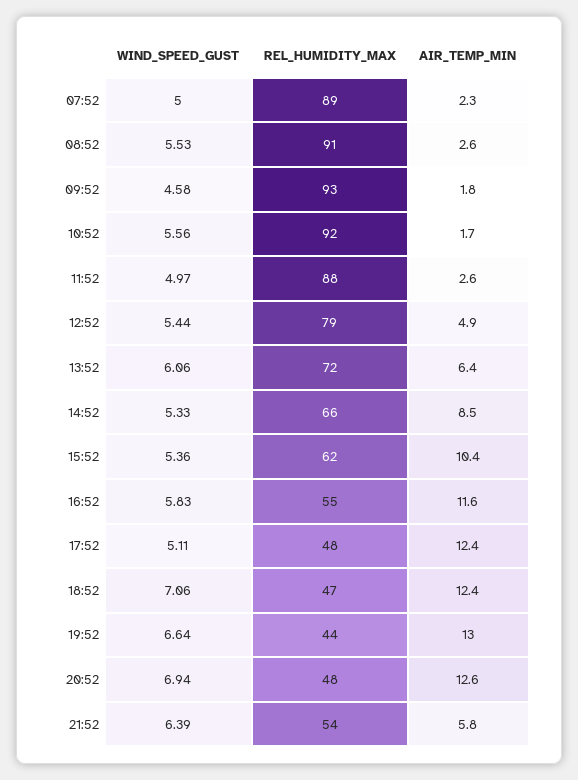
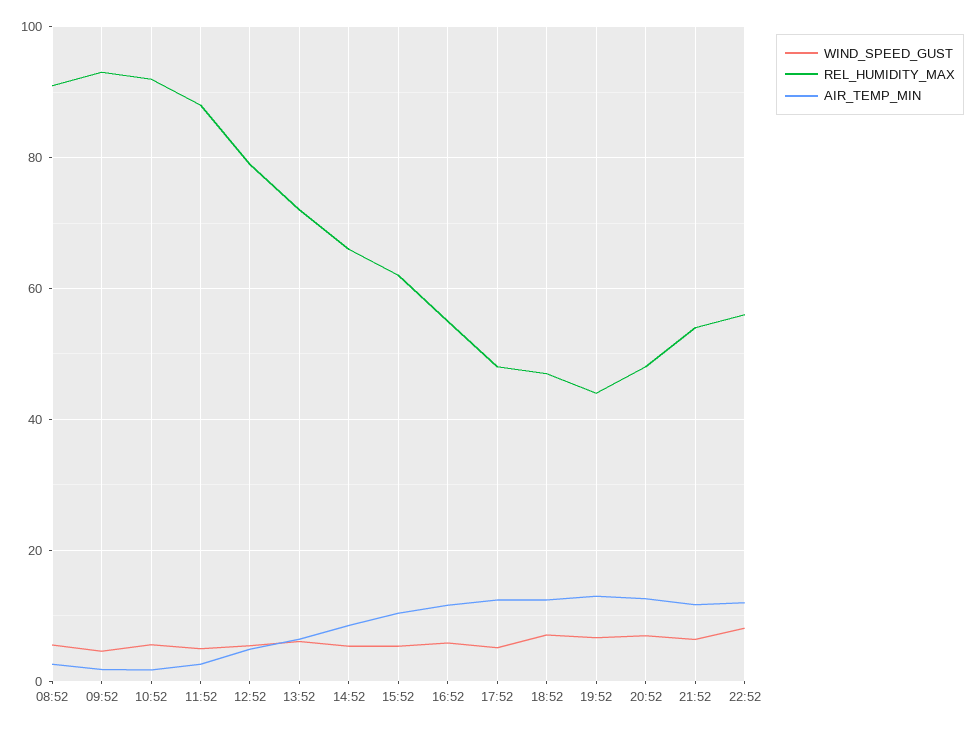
WIND_SPEED_GUST, 07:52: 5 -> none
REL_HUMIDITY_MAX, 07:52: 89 -> none
AIR_TEMP_MIN, 07:52: 2.3 -> none
AIR_TEMP_MIN, 21:52: 5.8 -> 12
WIND_SPEED_GUST, 22:52: none -> 8
REL_HUMIDITY_MAX, 22:52: none -> 56
AIR_TEMP_MIN, 22:52: none -> 12

